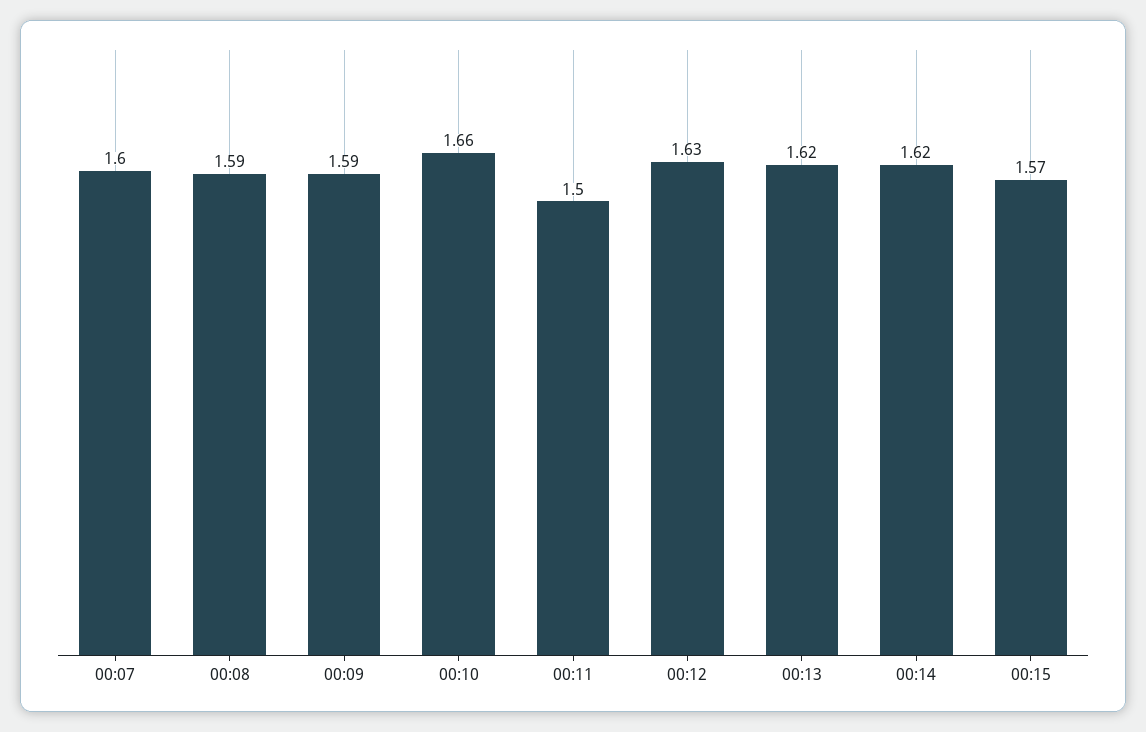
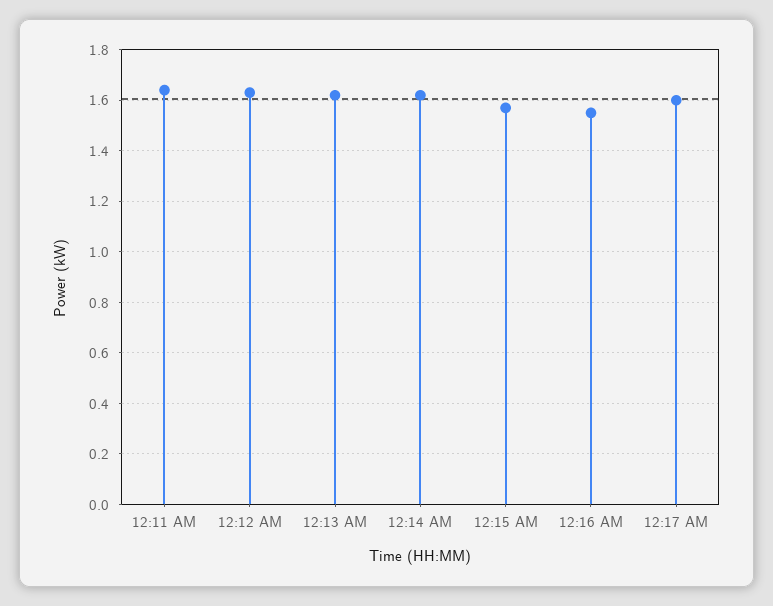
00:07: 1.6 -> none
00:08: 1.59 -> none
00:09: 1.59 -> none
00:10: 1.66 -> none
00:11: 1.5 -> 1.65
12:16 AM: none -> 1.55
12:17 AM: none -> 1.6

